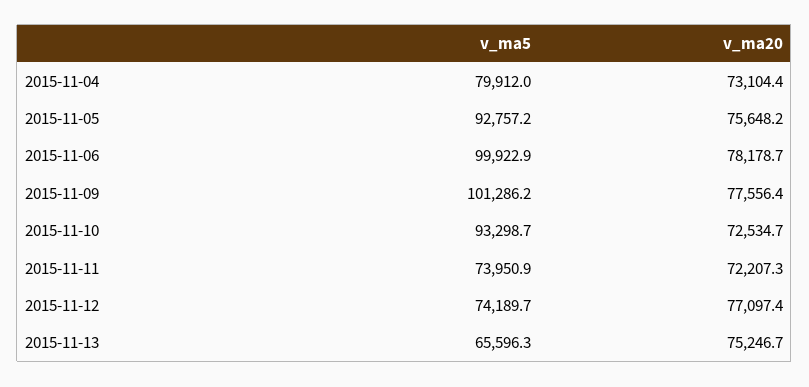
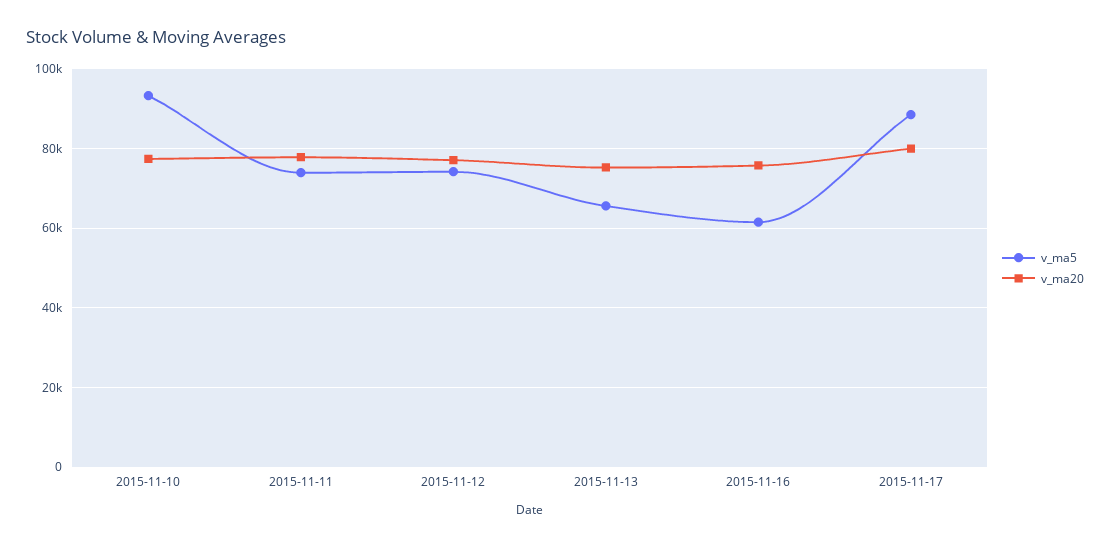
v_ma5, 2015-11-04: 79912 -> none
v_ma20, 2015-11-04: 73104.4 -> none
v_ma5, 2015-11-05: 92757.2 -> none
v_ma20, 2015-11-05: 75648.2 -> none
v_ma5, 2015-11-06: 99922.9 -> none
v_ma20, 2015-11-06: 78178.7 -> none
v_ma5, 2015-11-09: 101286.2 -> none
v_ma20, 2015-11-09: 77556.4 -> none
v_ma20, 2015-11-10: 72534.7 -> 78000
v_ma20, 2015-11-11: 72207.3 -> 78000
v_ma5, 2015-11-16: none -> 62000
v_ma20, 2015-11-16: none -> 76000
v_ma5, 2015-11-17: none -> 88000
v_ma20, 2015-11-17: none -> 80000

